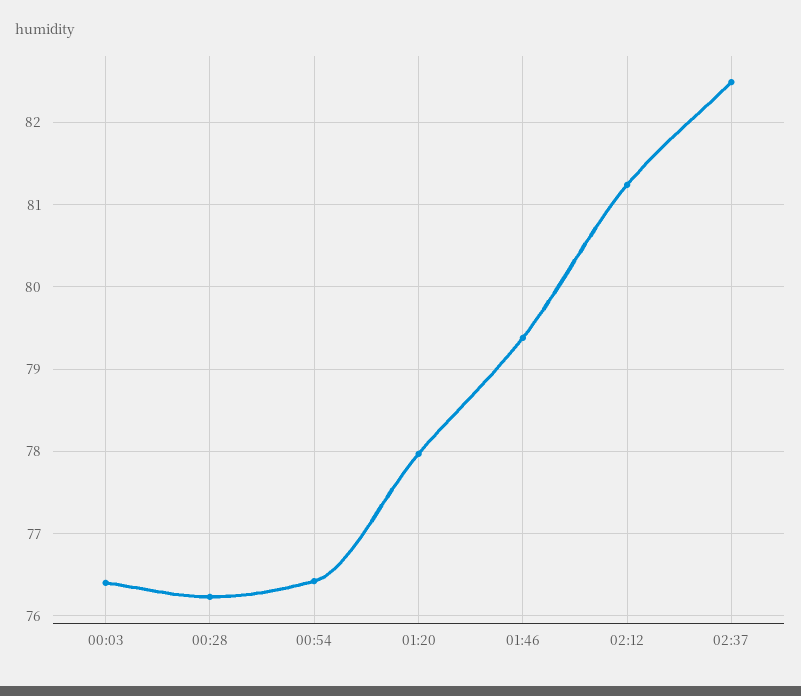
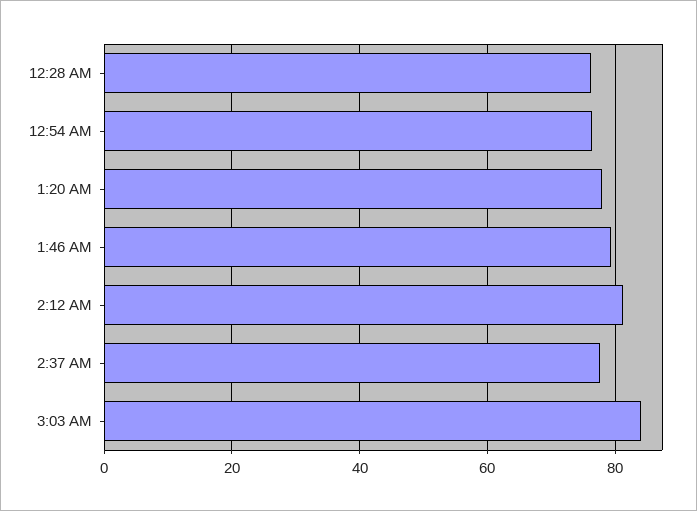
00:03: 76.4 -> none
02:37: 82.5 -> 78
3:03 AM: none -> 84

